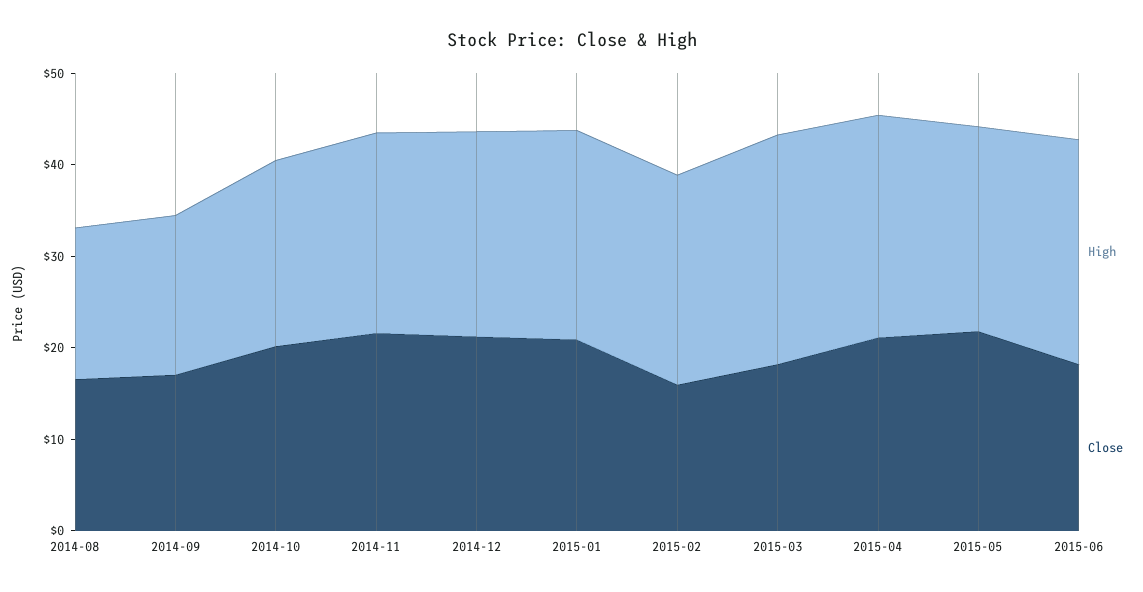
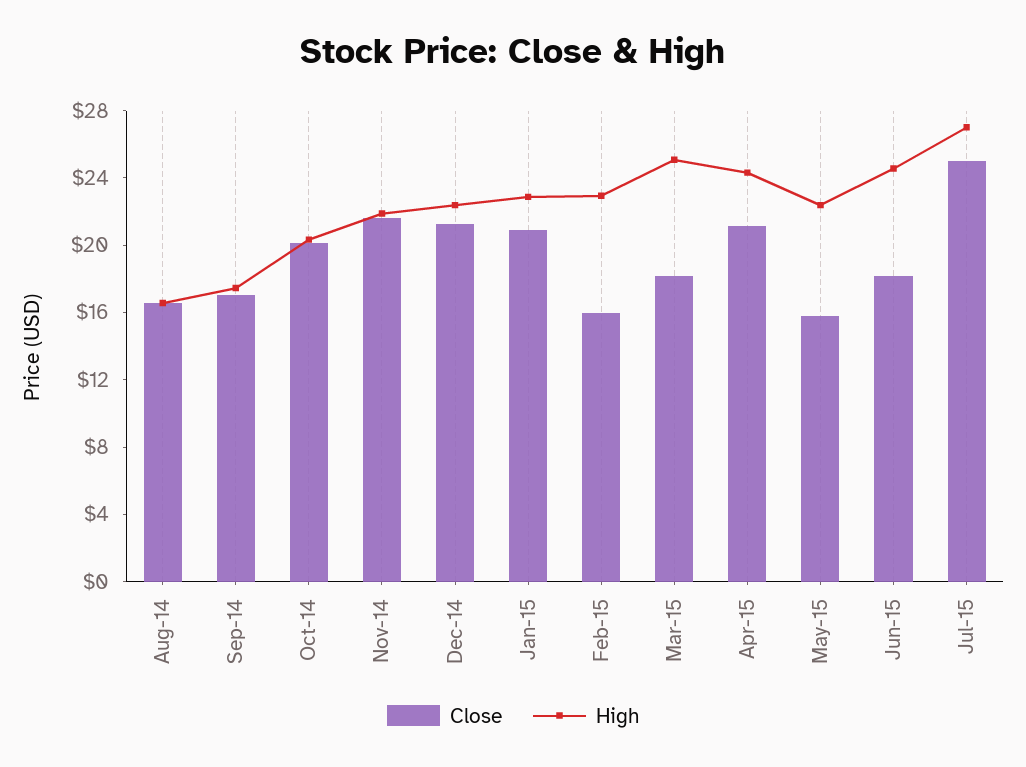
Close, 2015-05: 22 -> 16
Close, Jul-15: none -> 25
High, Jul-15: none -> 27

